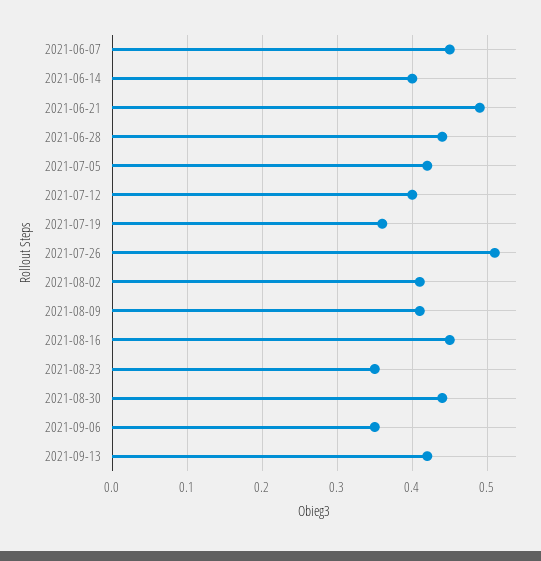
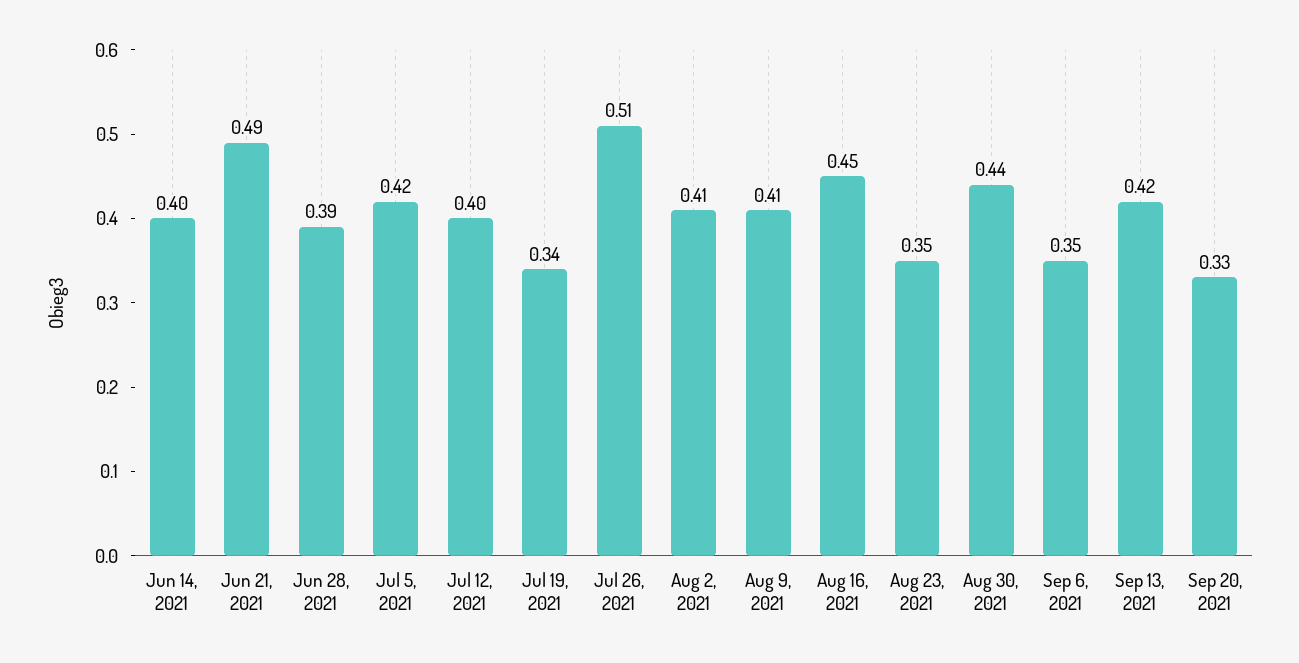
2021-06-07: 0.45 -> none
2021-06-28: 0.44 -> 0.39
2021-07-19: 0.36 -> 0.34
Sep 20, 2021: none -> 0.33

